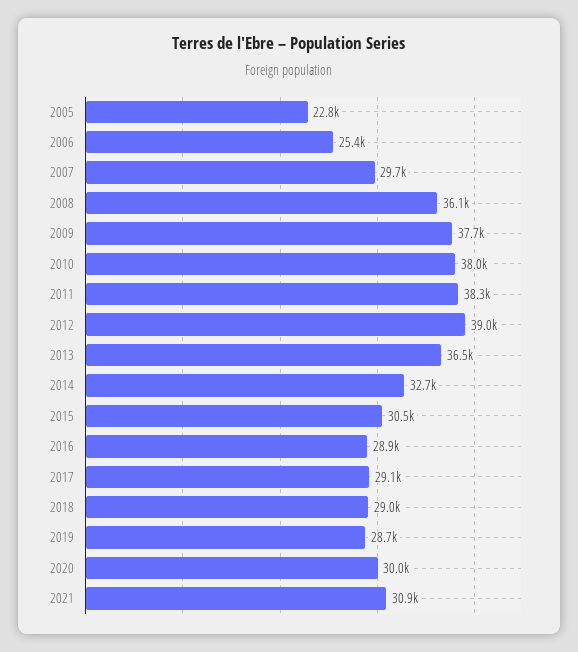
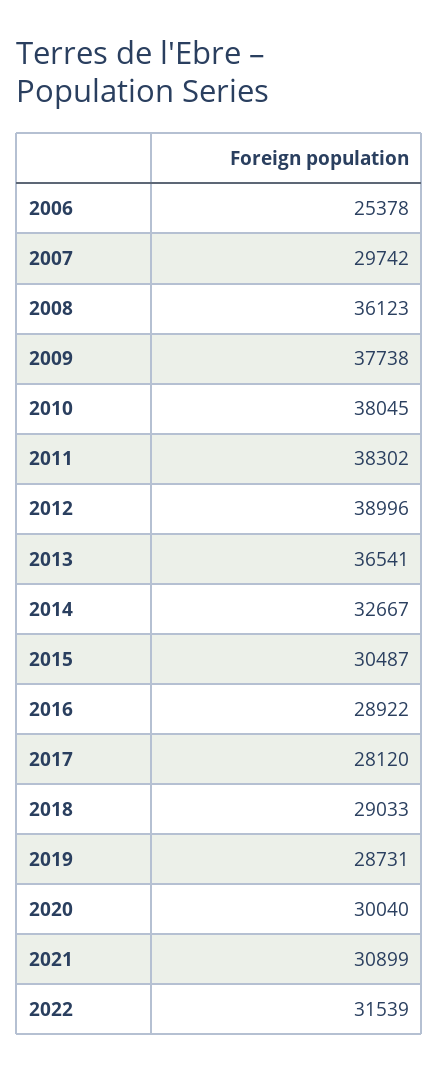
2005: 22800 -> none
2017: 29100 -> 28120
2022: none -> 31539

